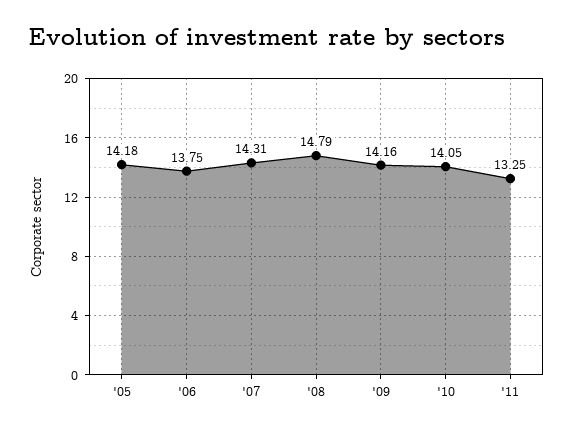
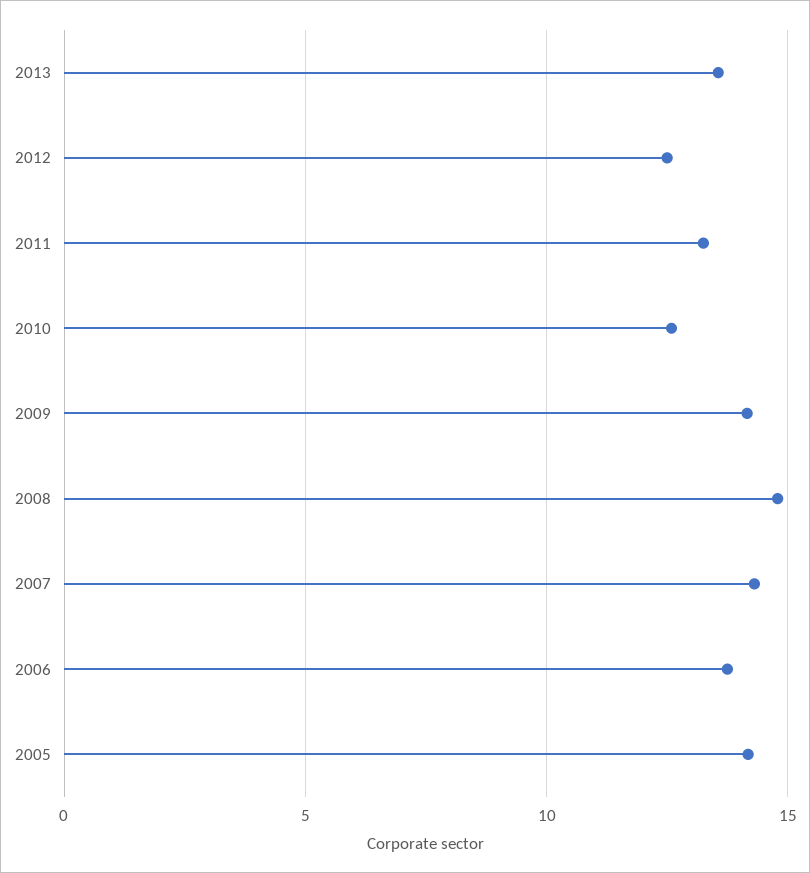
'10: 14.05 -> 12.5
2013: none -> 13.5
2012: none -> 12.5

